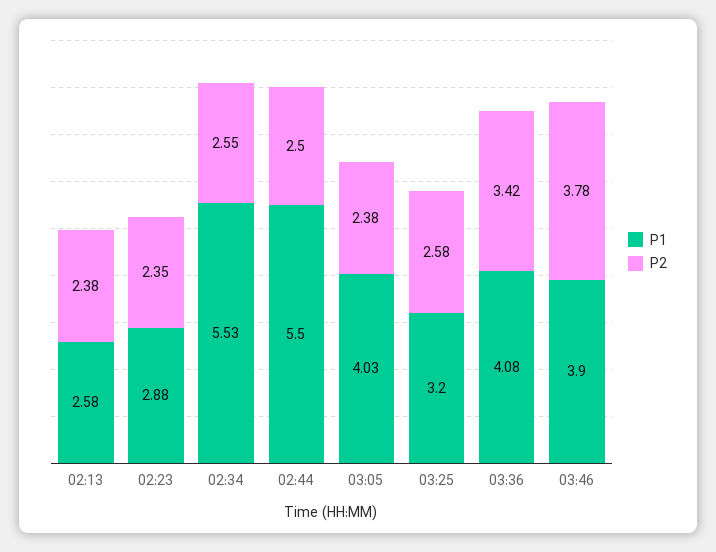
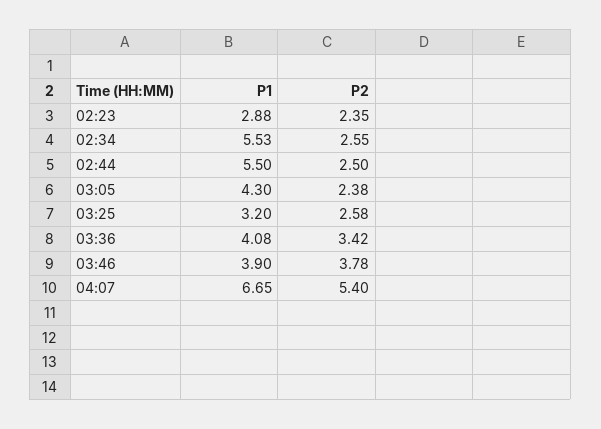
P1, 02:13: 2.58 -> none
P2, 02:13: 2.38 -> none
P1, 03:05: 4.03 -> 4.3
P1, 04:07: none -> 6.65
P2, 04:07: none -> 5.4

